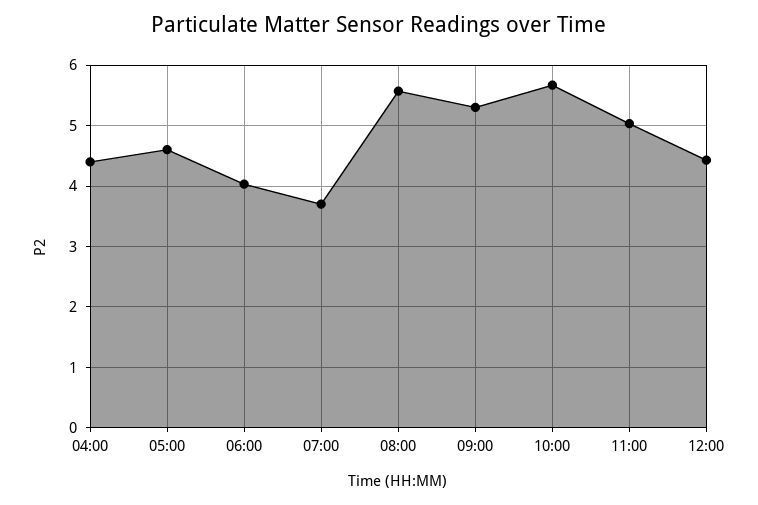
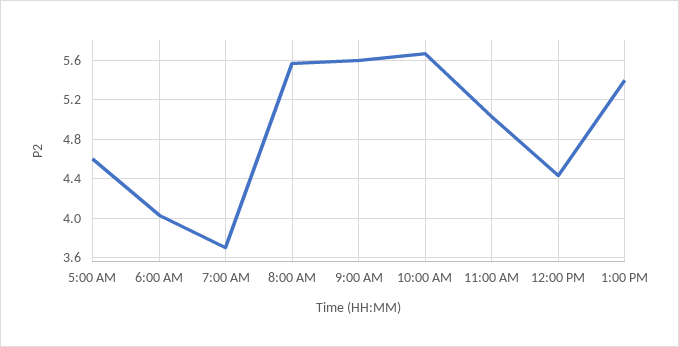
04:00: 4.4 -> none
09:00: 5.3 -> 5.6
1:00 PM: none -> 5.4

